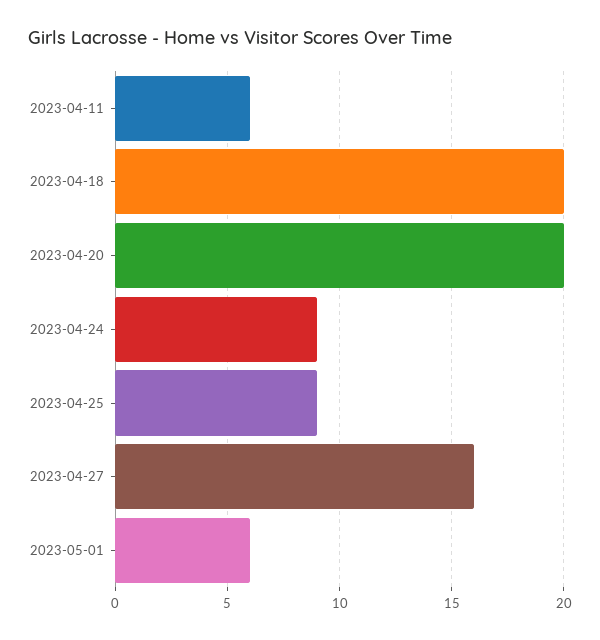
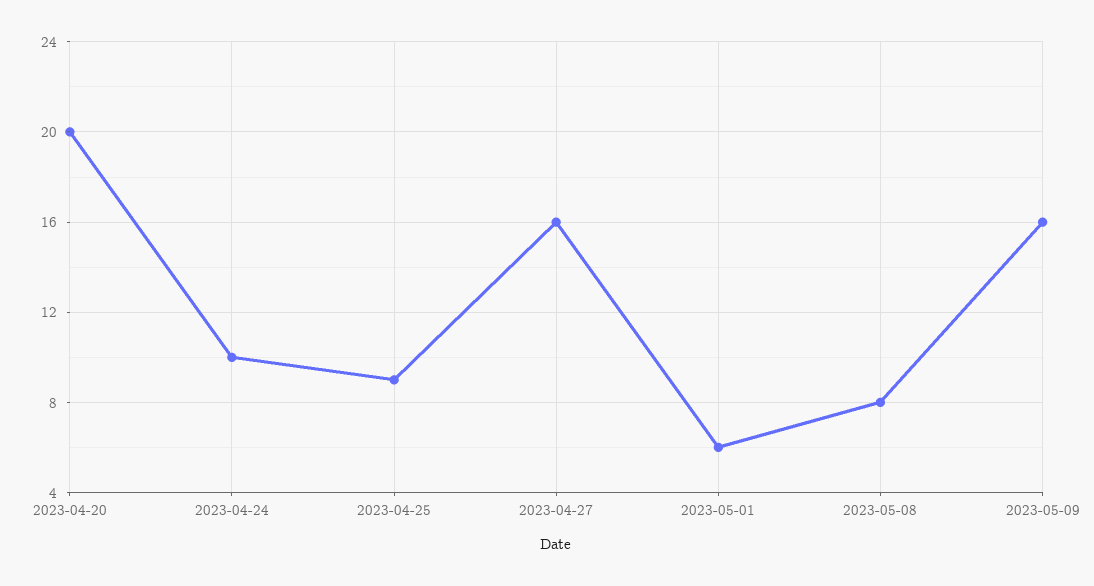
2023-04-11: 6 -> none
2023-04-18: 20 -> none
2023-04-24: 9 -> 10
2023-05-08: none -> 8
2023-05-09: none -> 16

